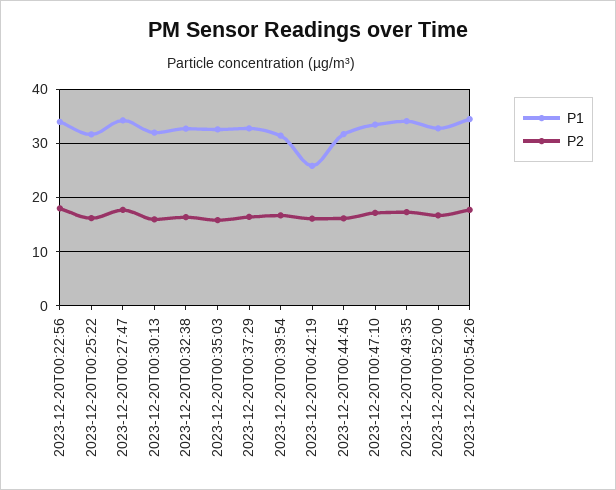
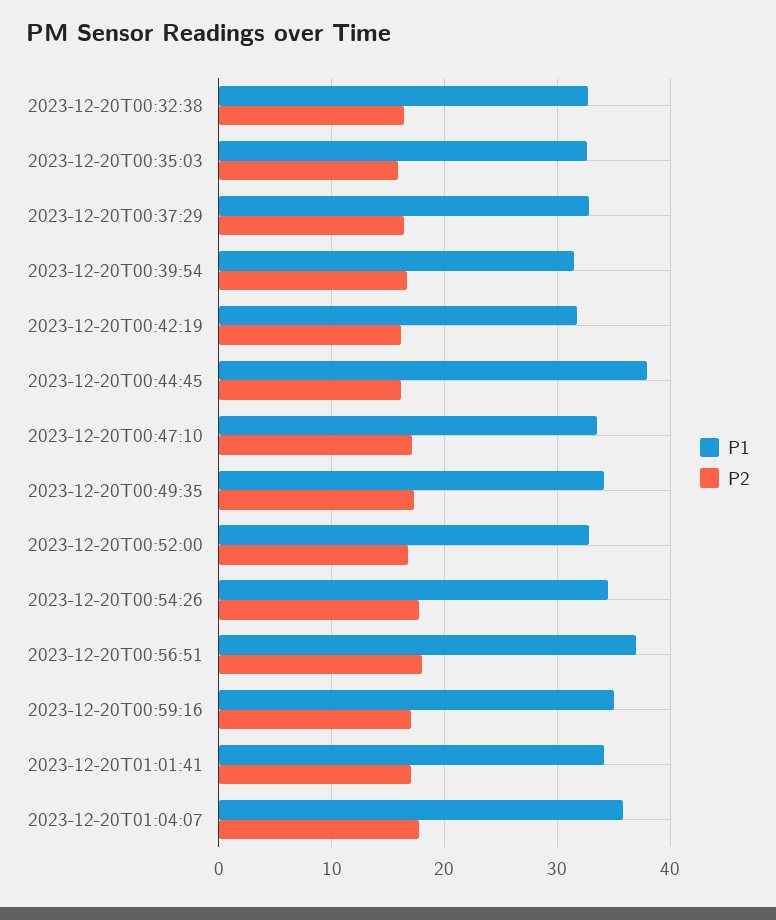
P1, 2023-12-20T00:22:56: 34 -> none
P2, 2023-12-20T00:22:56: 18 -> none
P1, 2023-12-20T00:25:22: 32 -> none
P2, 2023-12-20T00:25:22: 16 -> none
P1, 2023-12-20T00:27:47: 34 -> none
P2, 2023-12-20T00:27:47: 18 -> none
P1, 2023-12-20T00:30:13: 32 -> none
P2, 2023-12-20T00:30:13: 16 -> none
P1, 2023-12-20T00:42:19: 26 -> 32
P1, 2023-12-20T00:44:45: 32 -> 38
P1, 2023-12-20T00:56:51: none -> 37
P2, 2023-12-20T00:56:51: none -> 18
P1, 2023-12-20T00:59:16: none -> 35
P2, 2023-12-20T00:59:16: none -> 17
P1, 2023-12-20T01:01:41: none -> 34
P2, 2023-12-20T01:01:41: none -> 17
P1, 2023-12-20T01:04:07: none -> 36
P2, 2023-12-20T01:04:07: none -> 18

